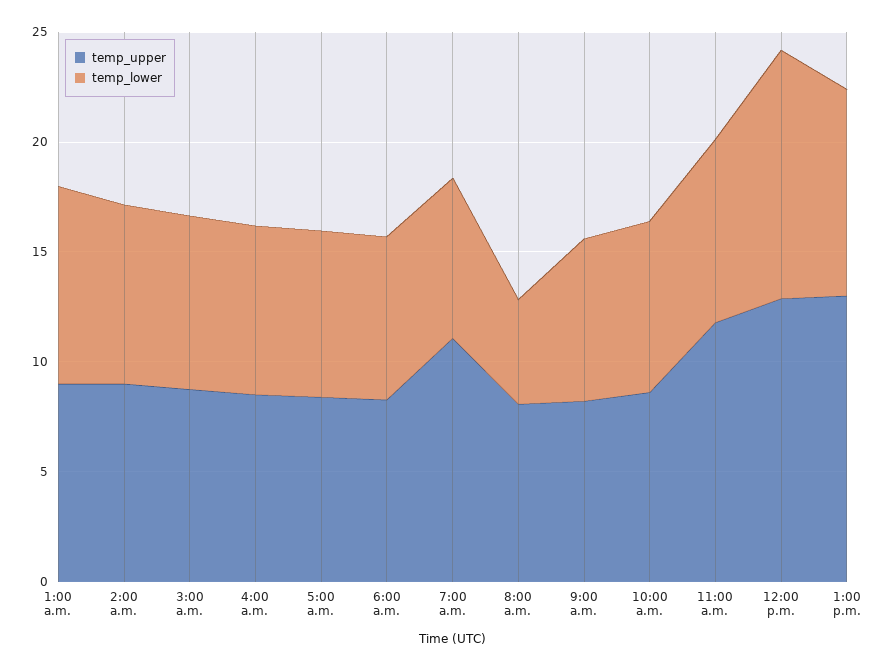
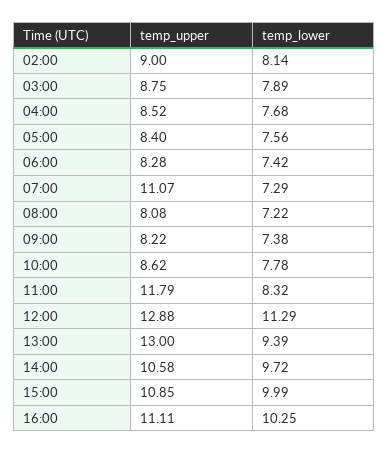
temp_upper, 1:00 a.m.: 9 -> none
temp_lower, 1:00 a.m.: 9 -> none
temp_lower, 8:00 a.m.: 5 -> 7.22
temp_upper, 14:00: none -> 10.58
temp_lower, 14:00: none -> 9.72
temp_upper, 15:00: none -> 10.85
temp_lower, 15:00: none -> 9.99
temp_upper, 16:00: none -> 11.11
temp_lower, 16:00: none -> 10.25

